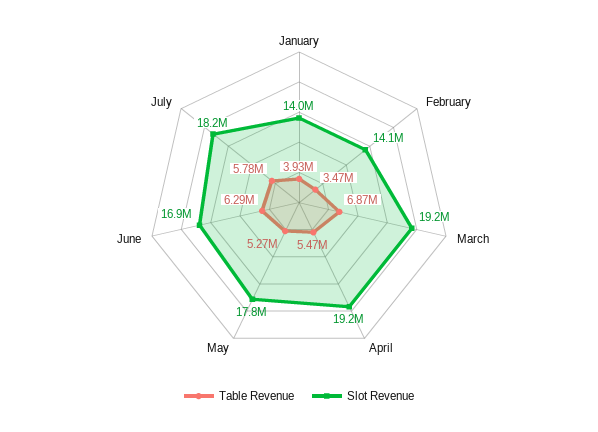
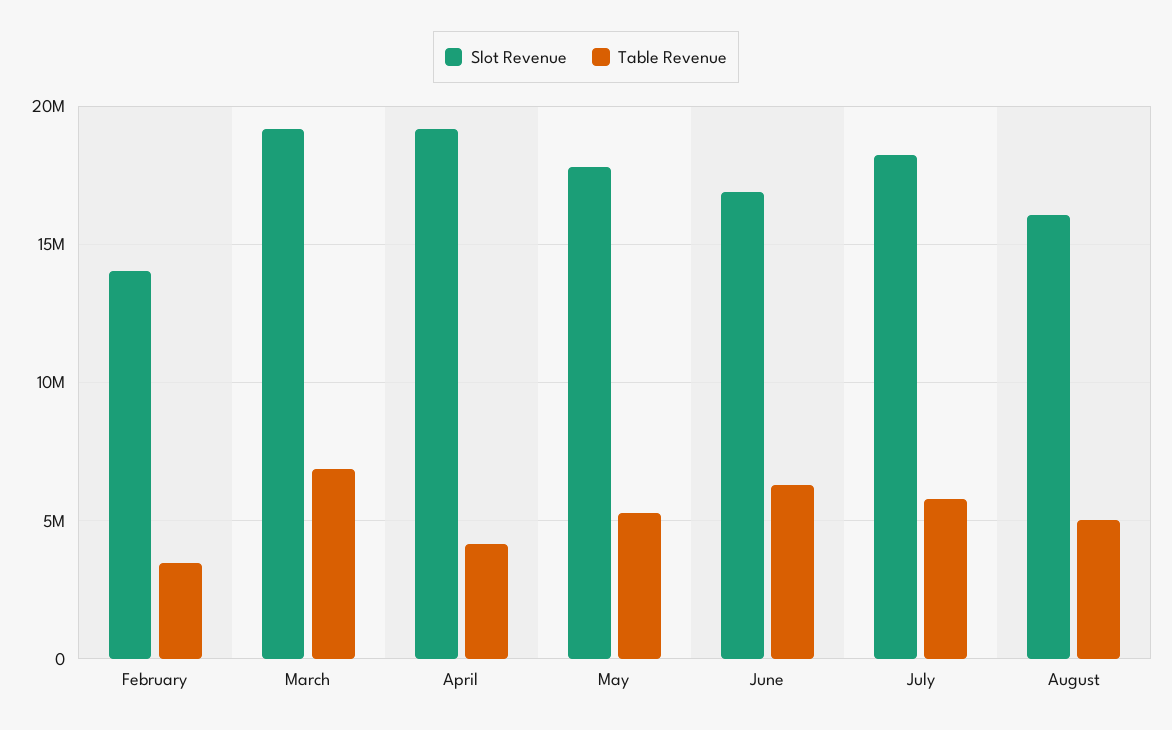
Table Revenue, January: 3930000 -> none
Slot Revenue, January: 14000000 -> none
Table Revenue, April: 5470000 -> 4000000
Slot Revenue, August: none -> 16000000
Table Revenue, August: none -> 5000000

